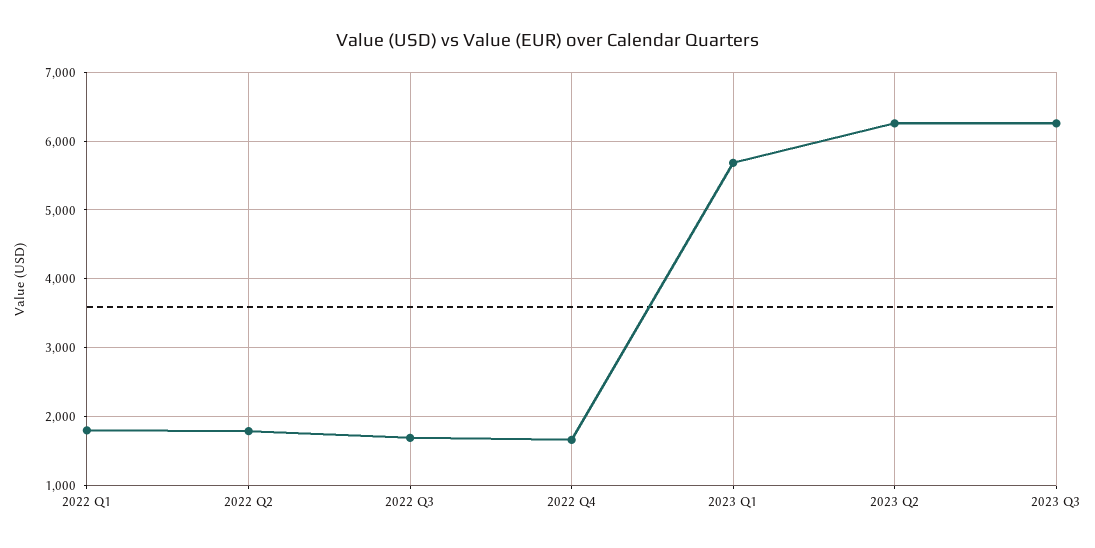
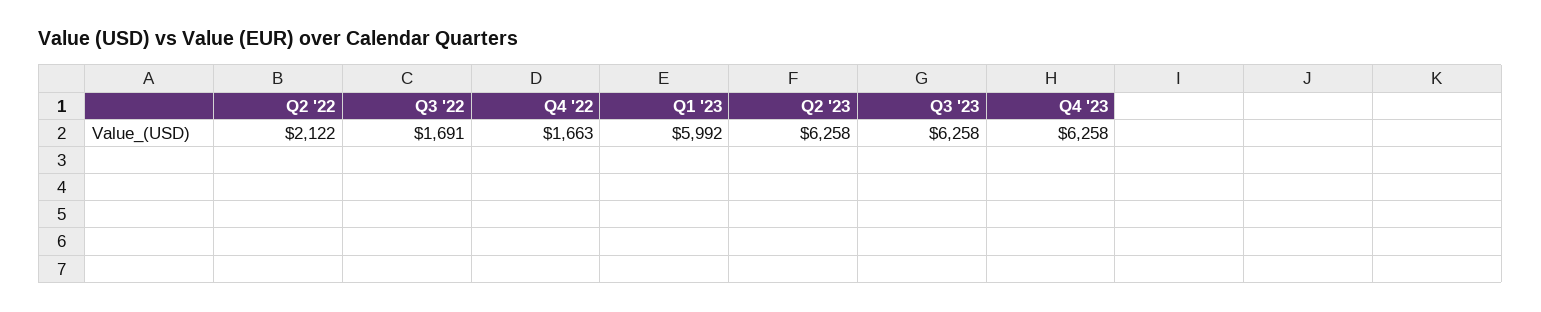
2022 Q1: 1800 -> none
2022 Q2: 1800 -> 2122
2023 Q1: 5700 -> 5992
Q4 '23: none -> 6258

